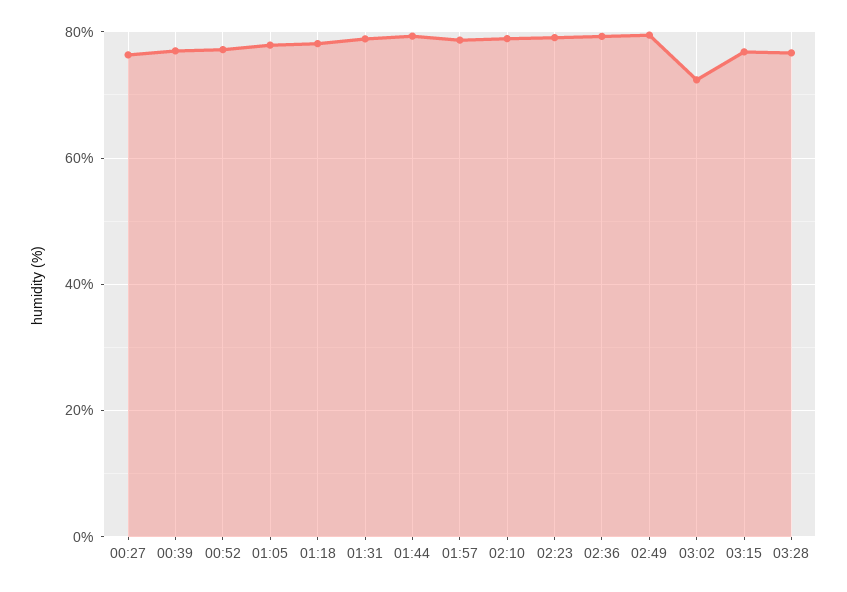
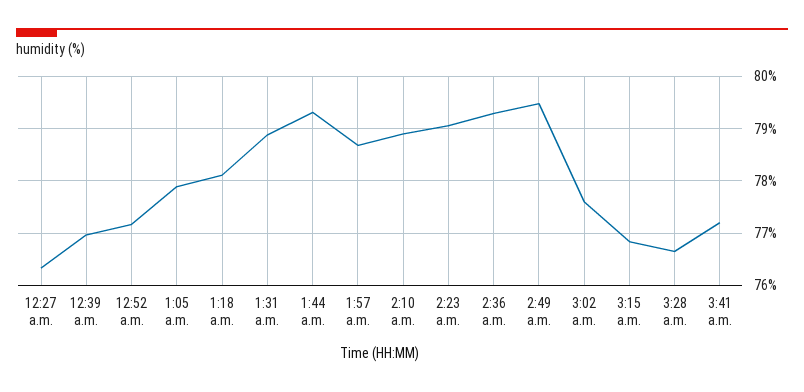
03:02: 72 -> 77.6
3:41 a.m.: none -> 77.2

